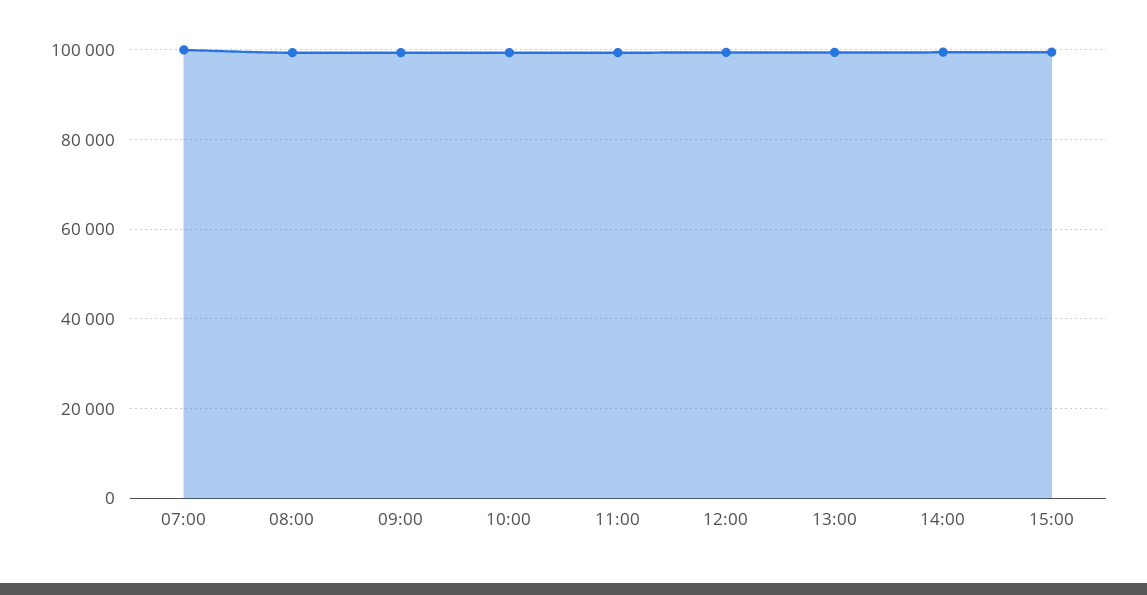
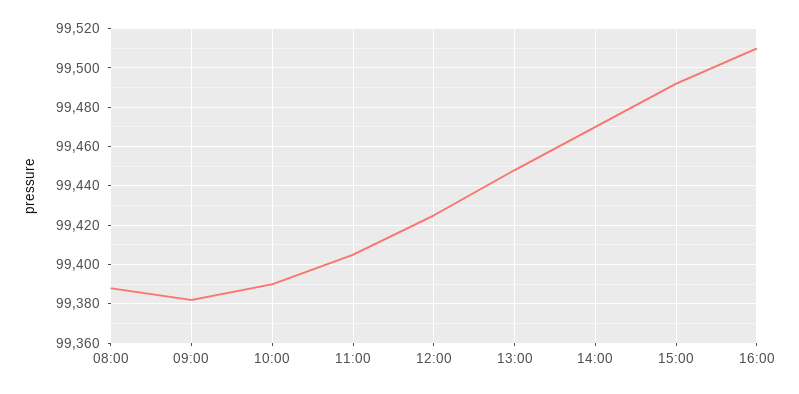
07:00: 100000 -> none
16:00: none -> 99510

